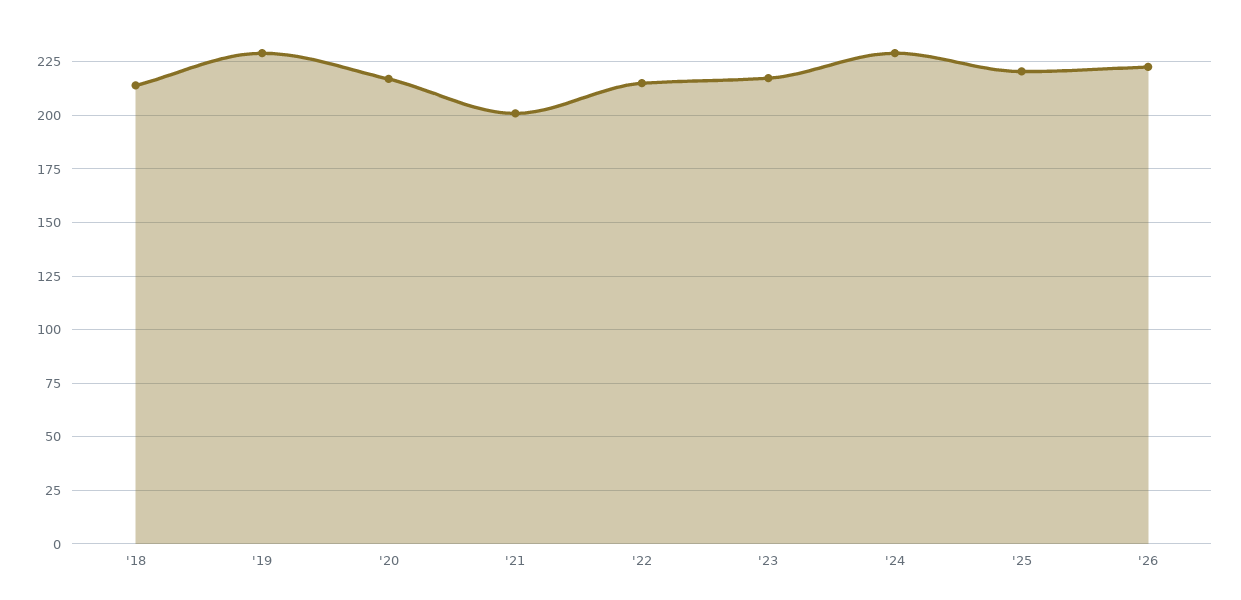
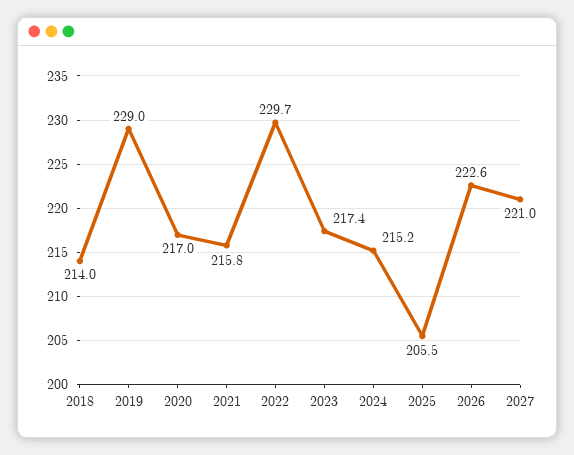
'21: 200 -> 215.8
'22: 215 -> 229.7
'24: 230 -> 215.2
'25: 220 -> 205.5
2027: none -> 221

